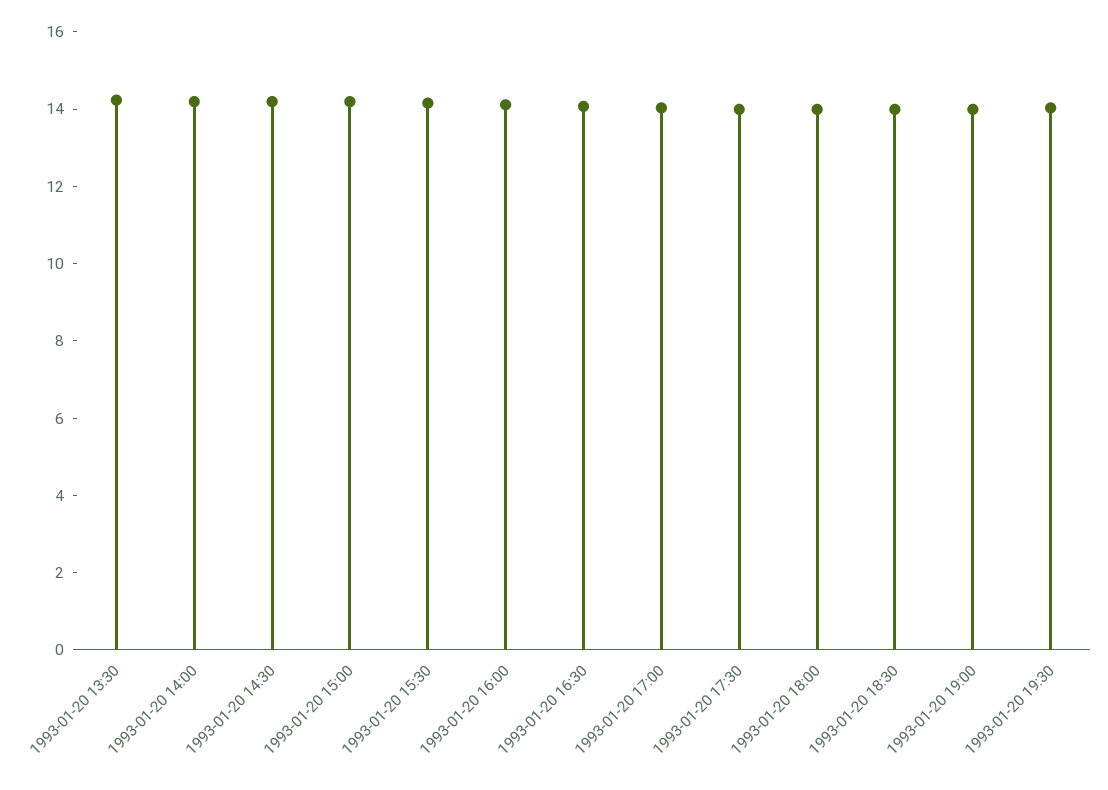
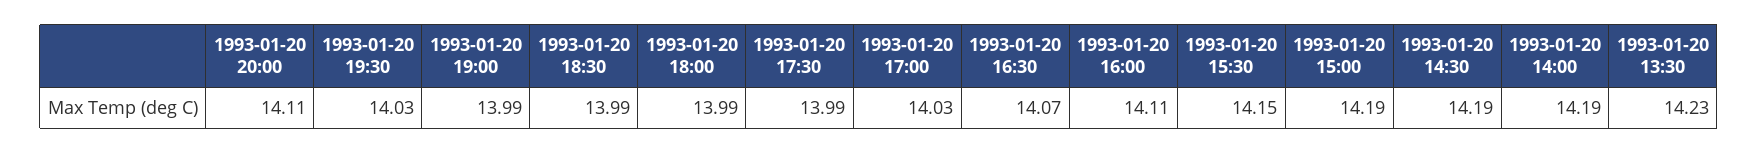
1993-01-20 20:00: none -> 14.11

